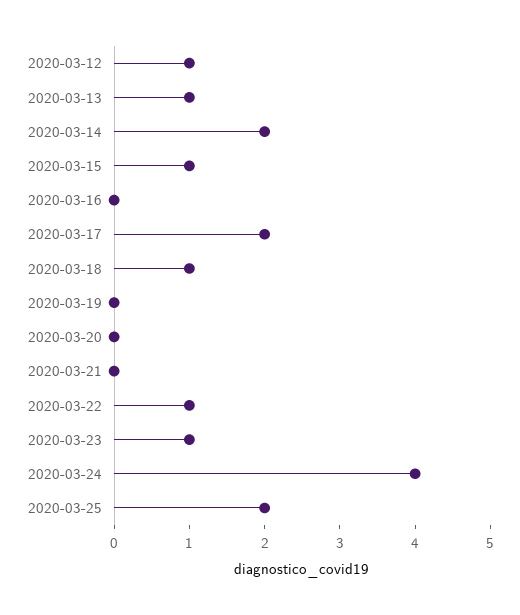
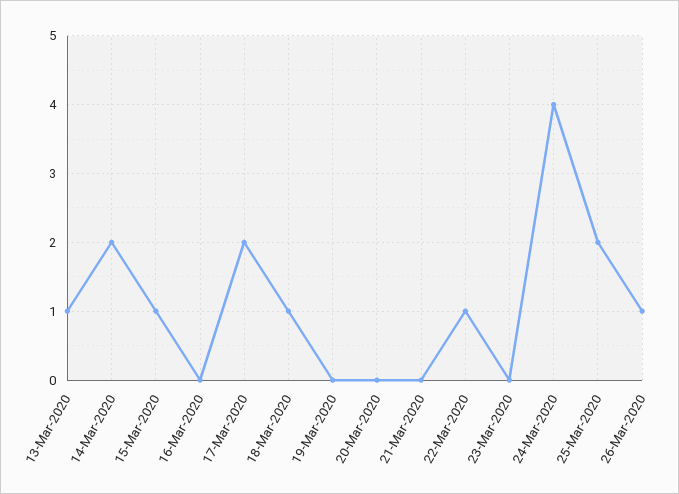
2020-03-12: 1 -> none
2020-03-23: 1 -> 0
26-Mar-2020: none -> 1

